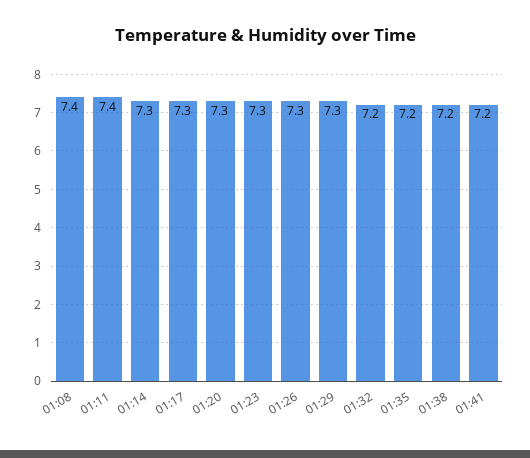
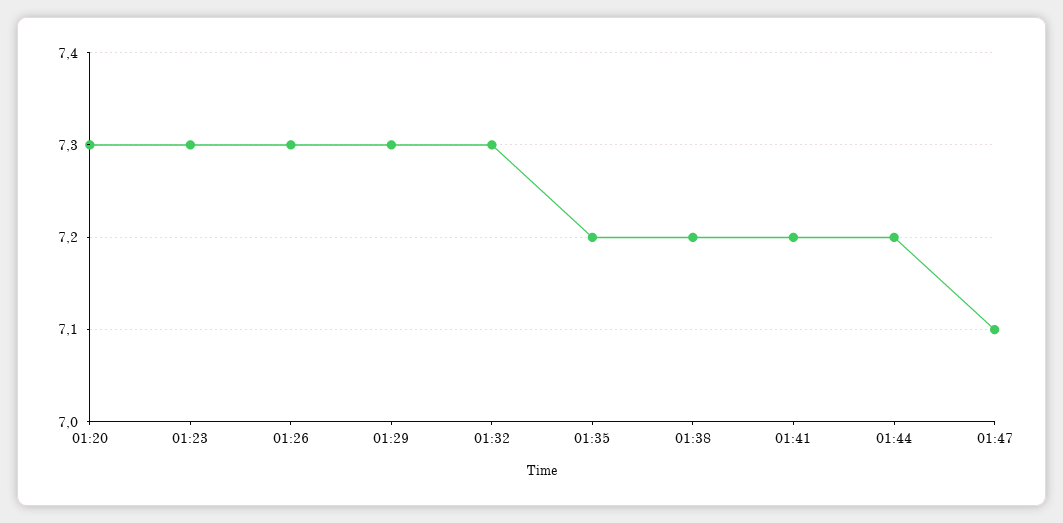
01:08: 7.4 -> none
01:11: 7.4 -> none
01:14: 7.3 -> none
01:17: 7.3 -> none
01:32: 7.2 -> 7.3
01:44: none -> 7.2
01:47: none -> 7.1

